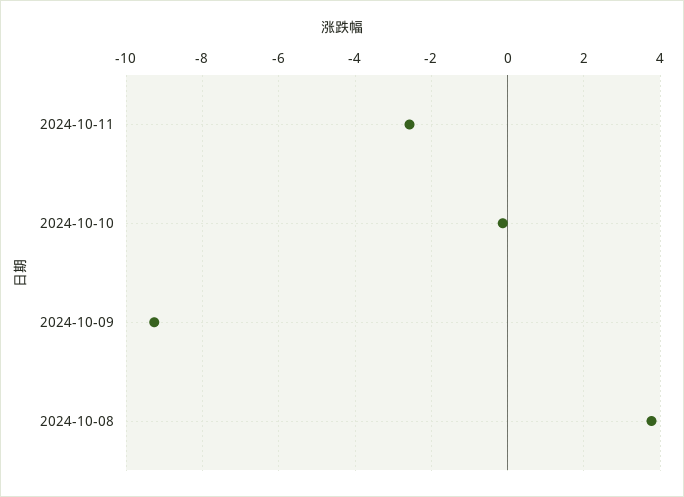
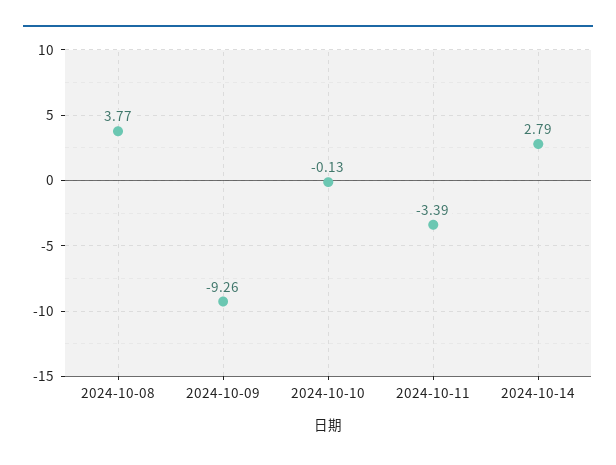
2024-10-11: -2.6 -> -3.39
2024-10-14: none -> 2.79

